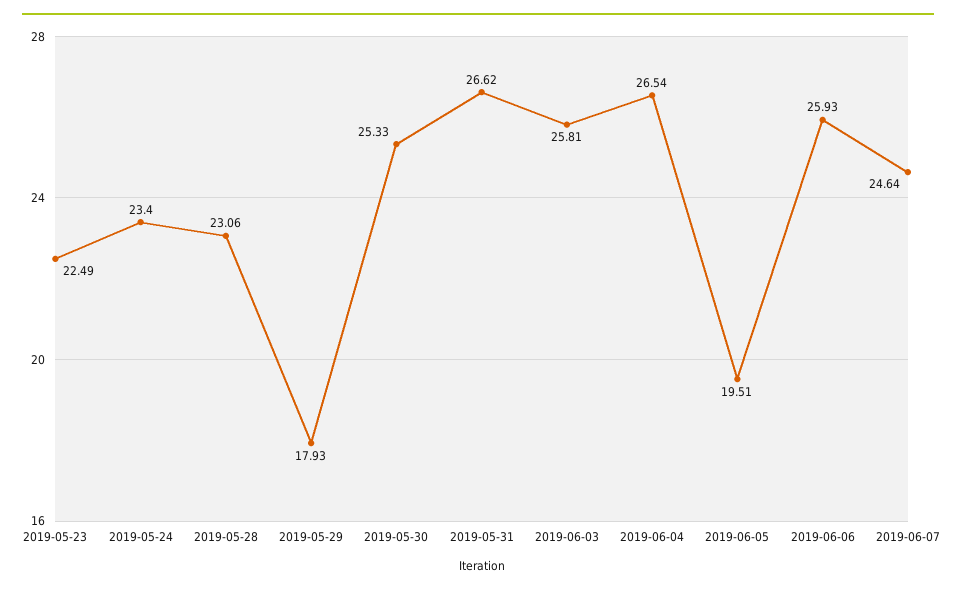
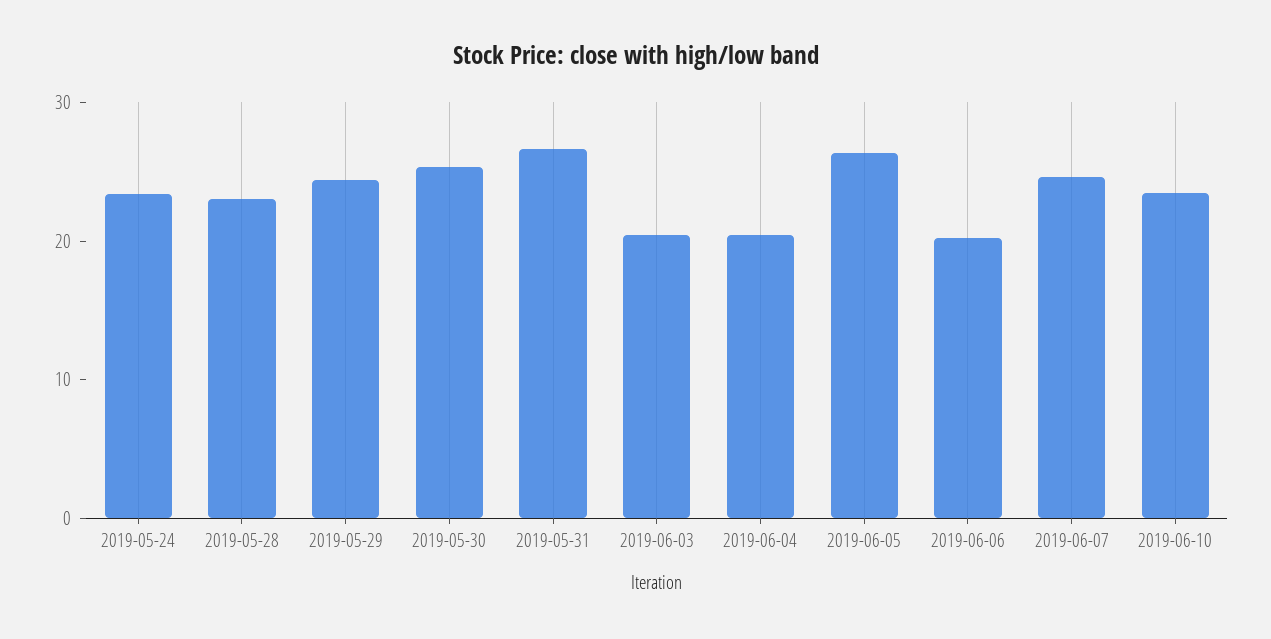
2019-05-23: 22.49 -> none
2019-05-29: 17.93 -> 24
2019-06-03: 25.81 -> 20
2019-06-04: 26.54 -> 20
2019-06-05: 19.51 -> 26
2019-06-06: 25.93 -> 20
2019-06-10: none -> 24

